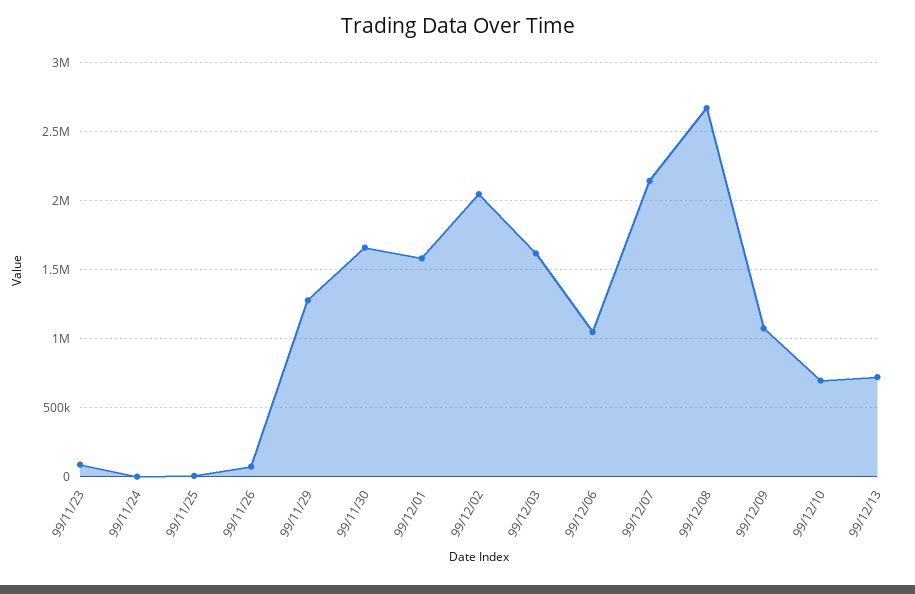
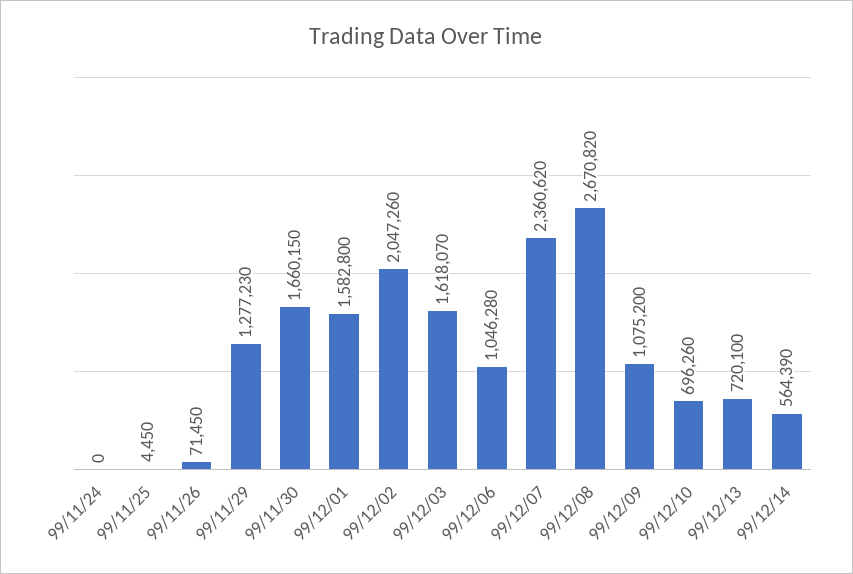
99/11/23: 100000 -> none
99/12/07: 2150000 -> 2360620
99/12/14: none -> 564390

